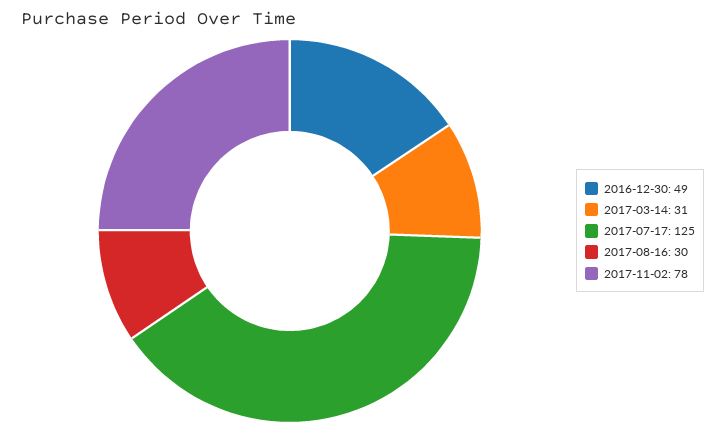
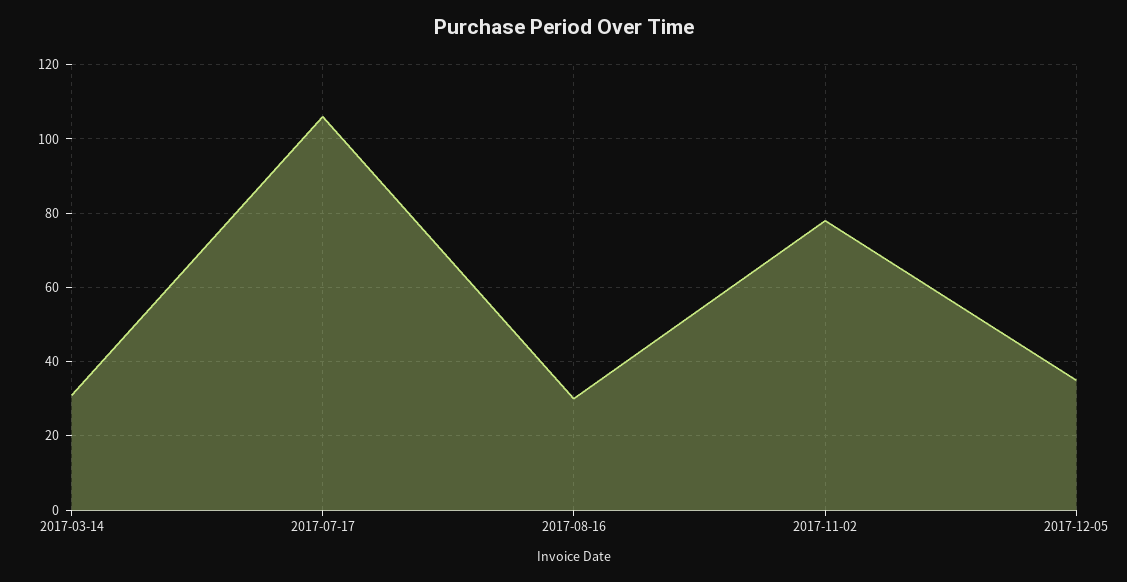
2016-12-30: 49 -> none
2017-07-17: 125 -> 105
2017-12-05: none -> 35

